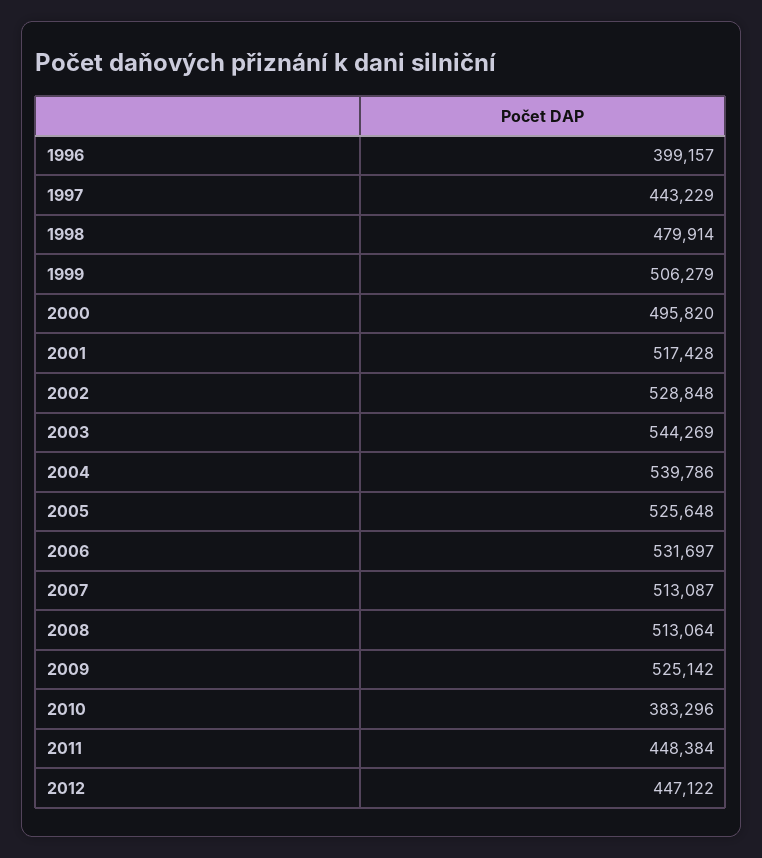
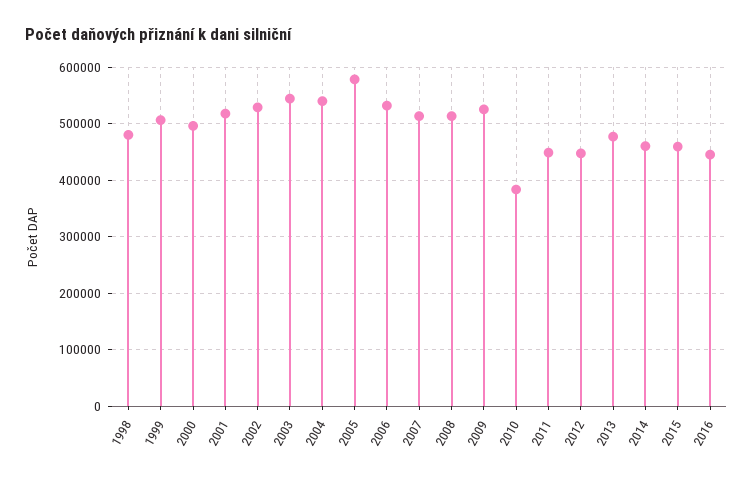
1996: 399157 -> none
1997: 443229 -> none
2005: 525648 -> 580000
2013: none -> 480000
2014: none -> 460000
2015: none -> 460000
2016: none -> 440000

